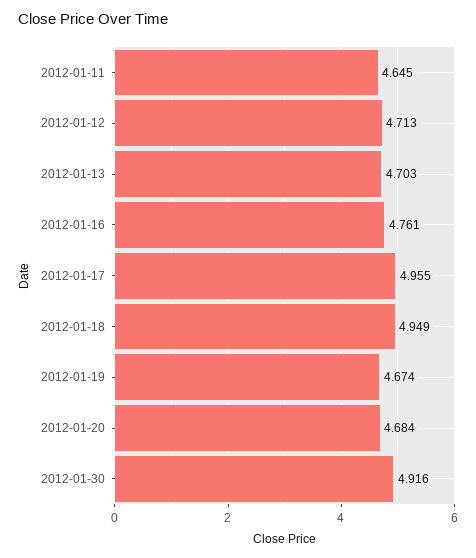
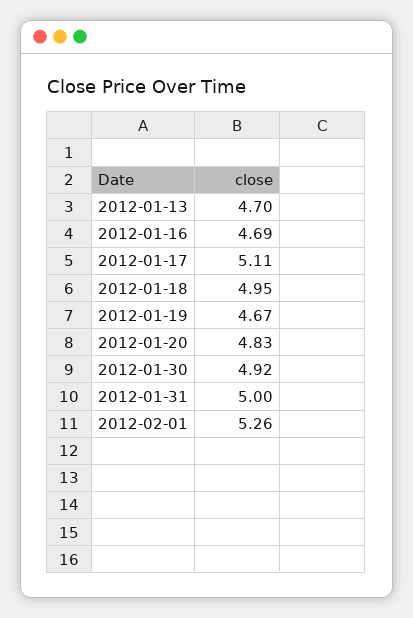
2012-01-11: 4.645 -> none
2012-01-12: 4.713 -> none
2012-01-16: 4.761 -> 4.69
2012-01-17: 4.955 -> 5.11
2012-01-20: 4.684 -> 4.83
2012-01-31: none -> 5
2012-02-01: none -> 5.26

